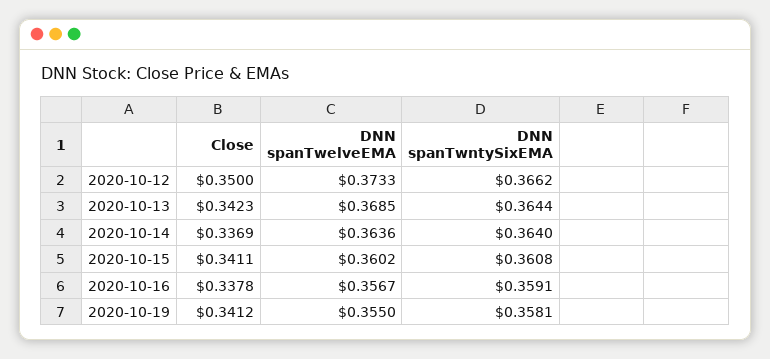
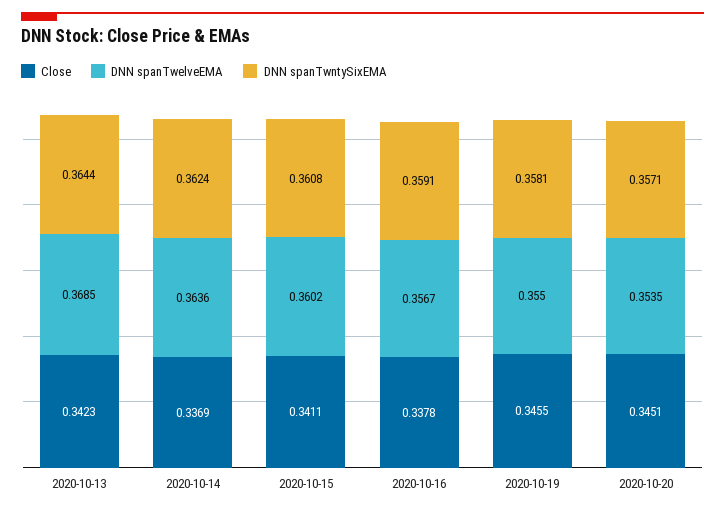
Close, 2020-10-12: 0.35 -> none
DNN spanTwelveEMA, 2020-10-12: 0.3733 -> none
DNN spanTwntySixEMA, 2020-10-12: 0.3662 -> none
DNN spanTwntySixEMA, 2020-10-14: 0.364 -> 0.3624
Close, 2020-10-19: 0.3412 -> 0.3455
Close, 2020-10-20: none -> 0.3451
DNN spanTwelveEMA, 2020-10-20: none -> 0.3535
DNN spanTwntySixEMA, 2020-10-20: none -> 0.3571

